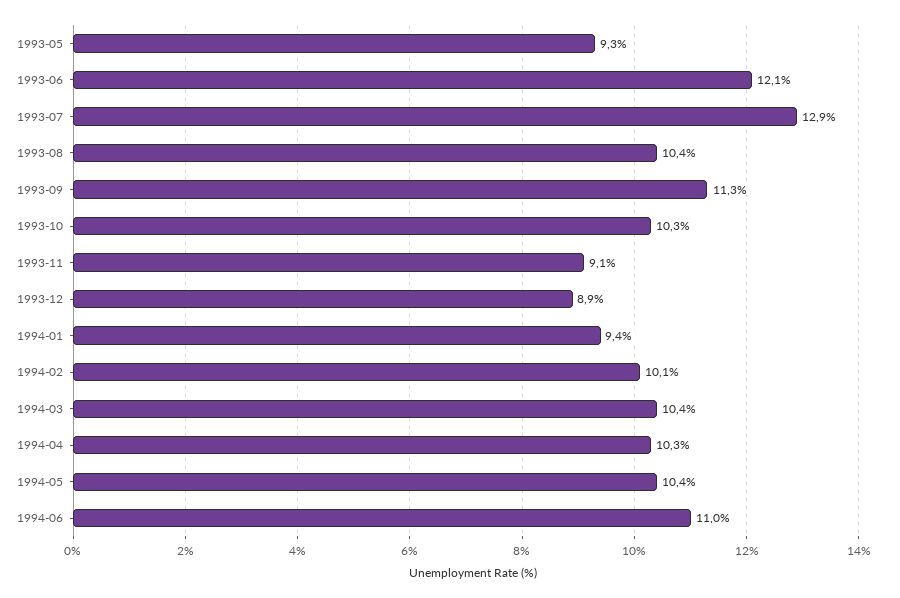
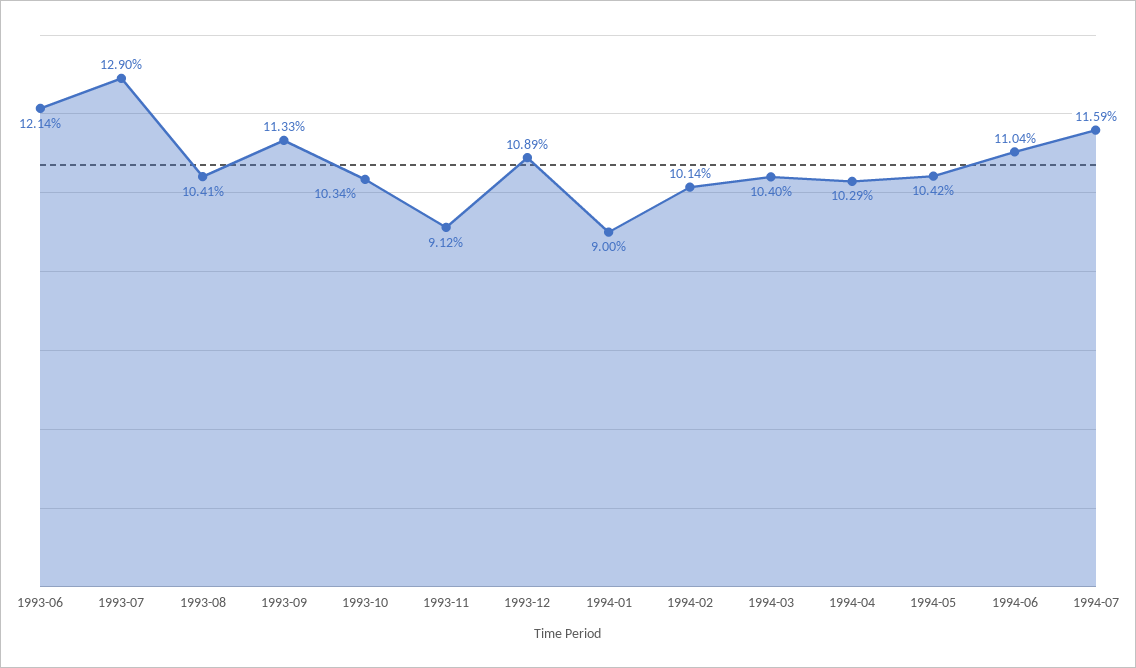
1993-05: 9.3 -> none
1993-12: 8.9 -> 10.89
1994-01: 9.4 -> 9
1994-07: none -> 11.59

